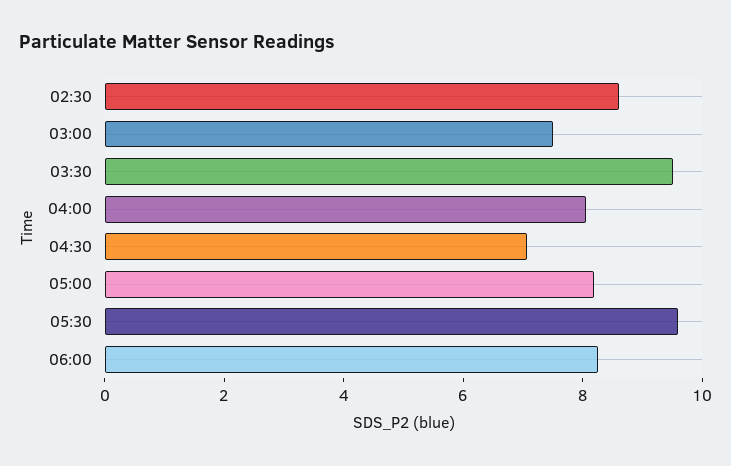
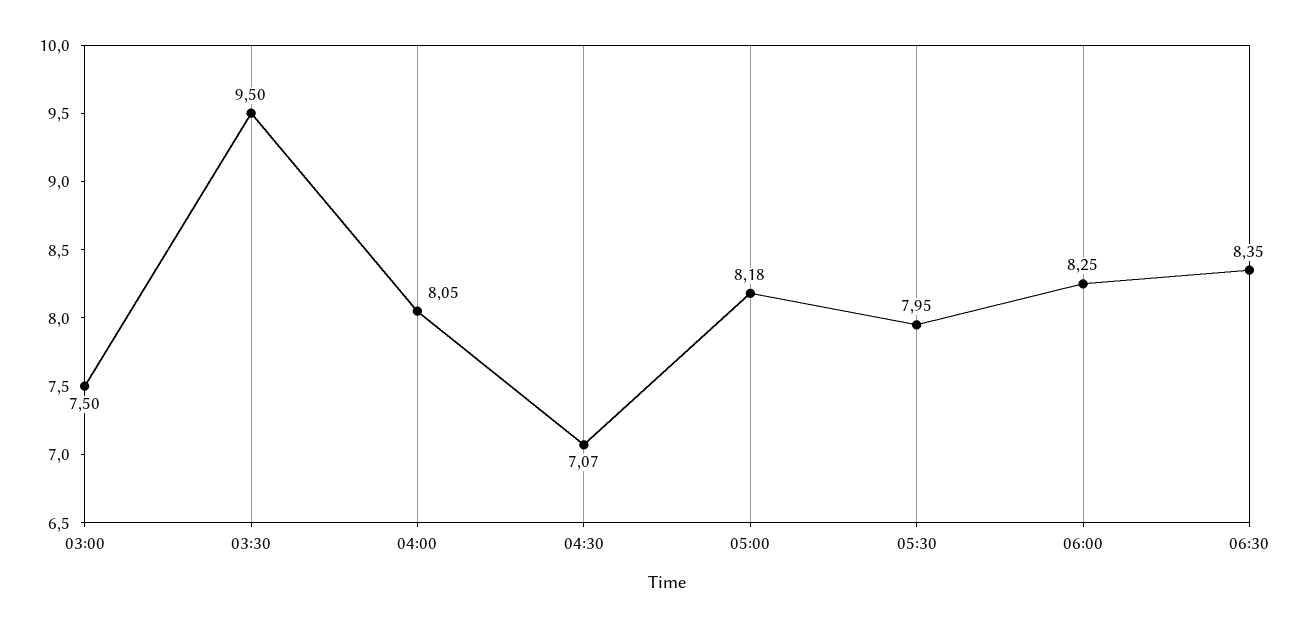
02:30: 8.5 -> none
05:30: 9.5 -> 7.95
06:30: none -> 8.35

